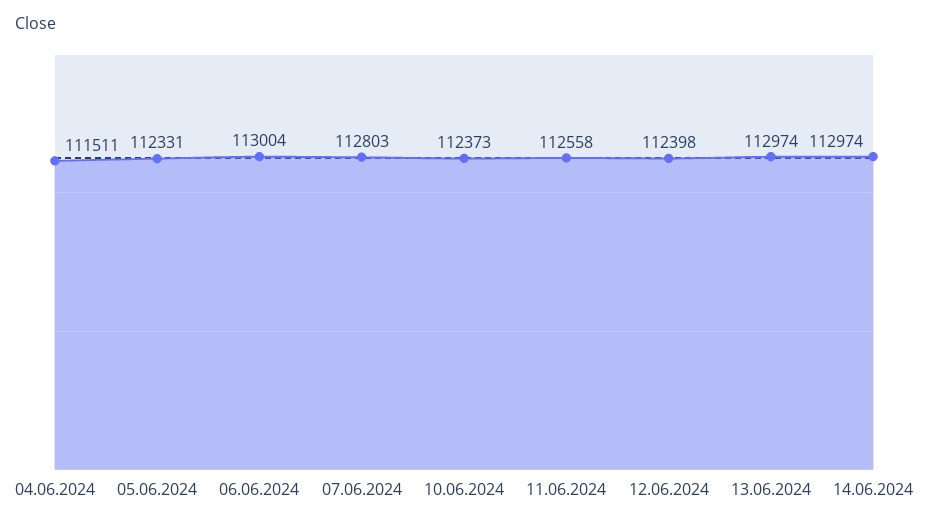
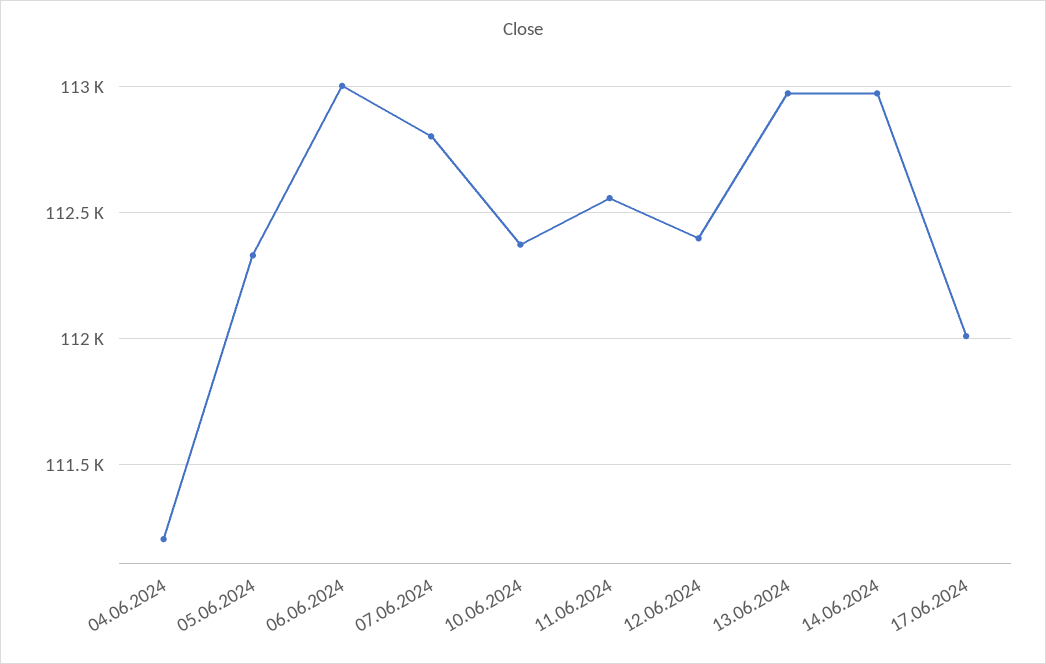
04.06.2024: 111511 -> 111200
17.06.2024: none -> 112000

